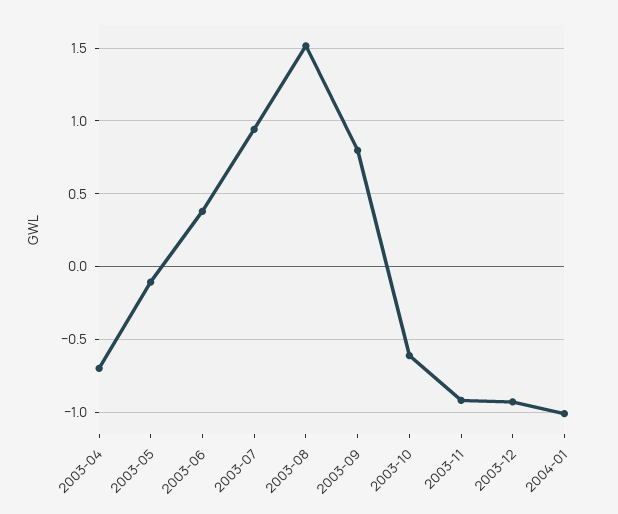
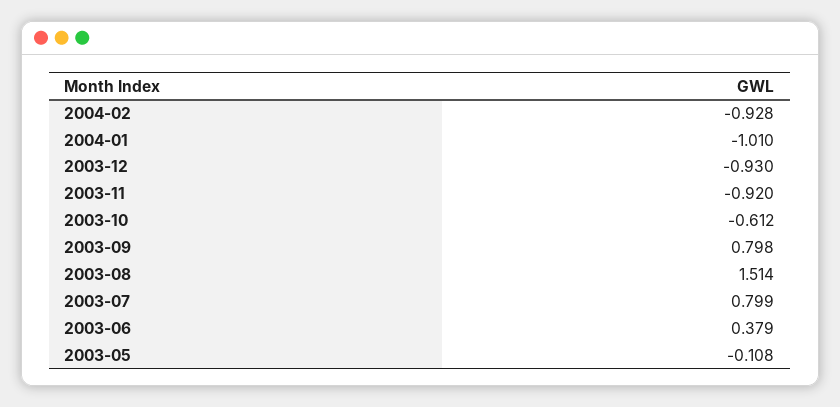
2003-04: -0.7 -> none
2003-07: 0.95 -> 0.799
2004-02: none -> -0.928

